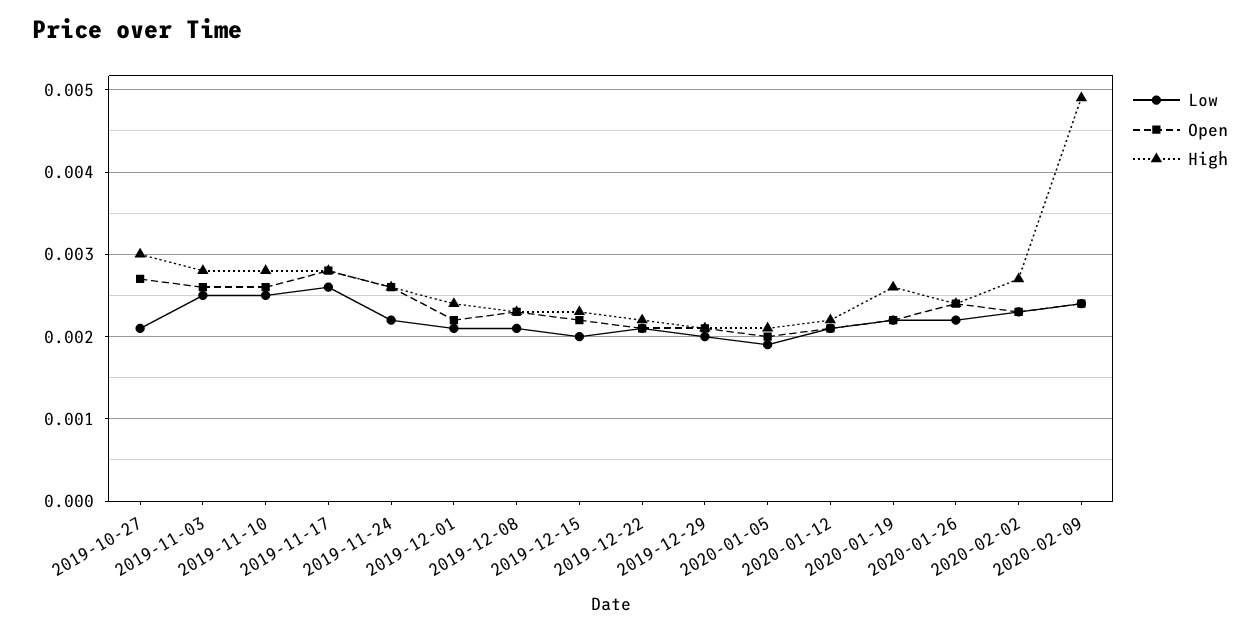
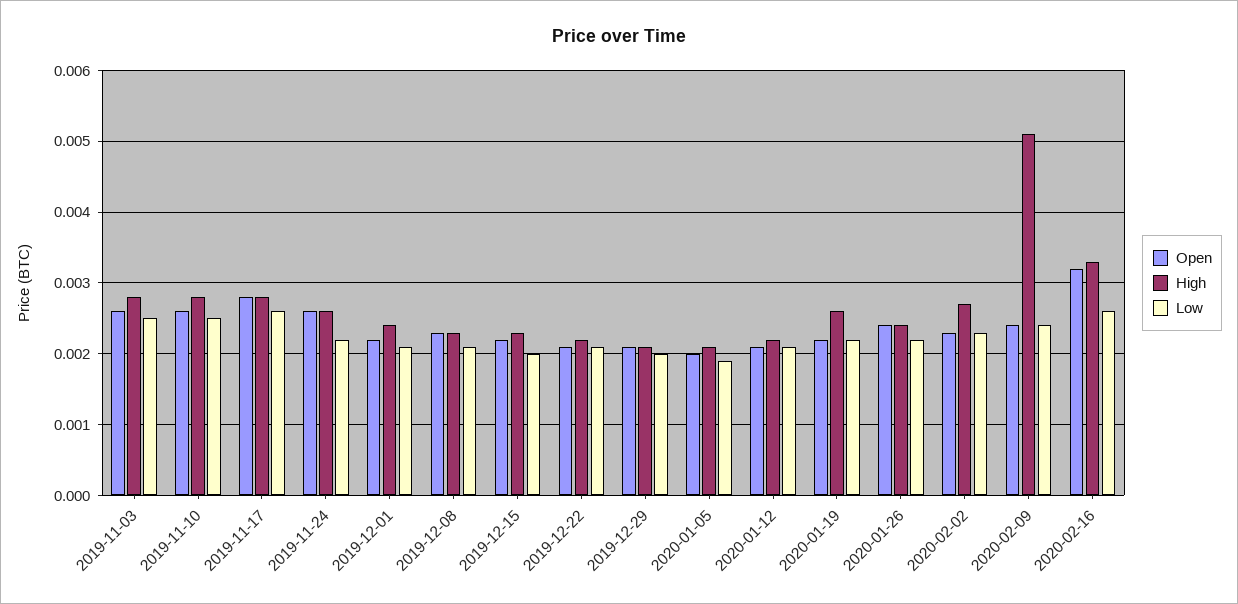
Low, 2019-10-27: 0.0021 -> none
Open, 2019-10-27: 0.0027 -> none
High, 2019-10-27: 0.003 -> none
High, 2020-02-09: 0.0049 -> 0.0051
Open, 2020-02-16: none -> 0.0032
High, 2020-02-16: none -> 0.0033
Low, 2020-02-16: none -> 0.0026

